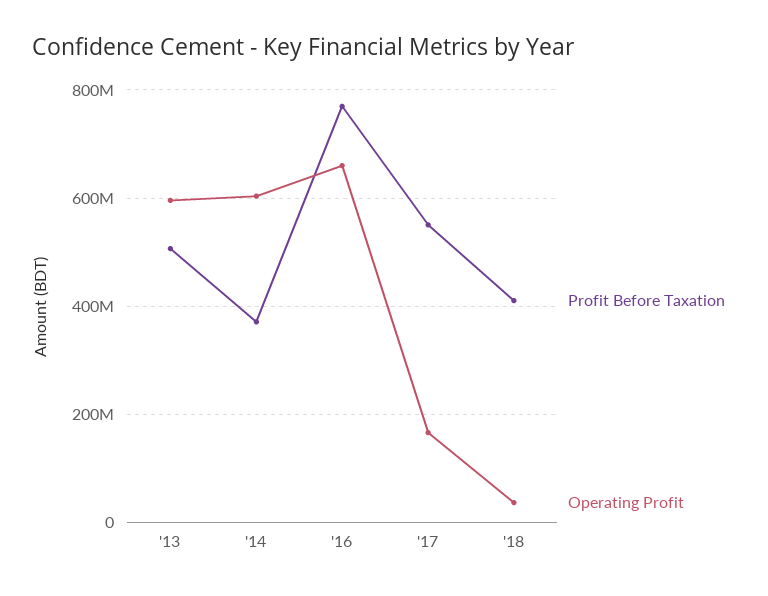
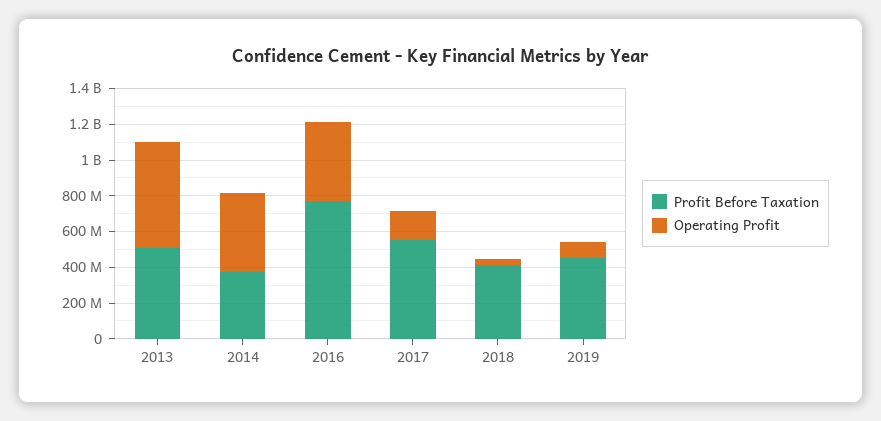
Operating Profit, '14: 600000000 -> 450000000
Operating Profit, '16: 660000000 -> 450000000
Profit Before Taxation, 2019: none -> 450000000
Operating Profit, 2019: none -> 100000000

